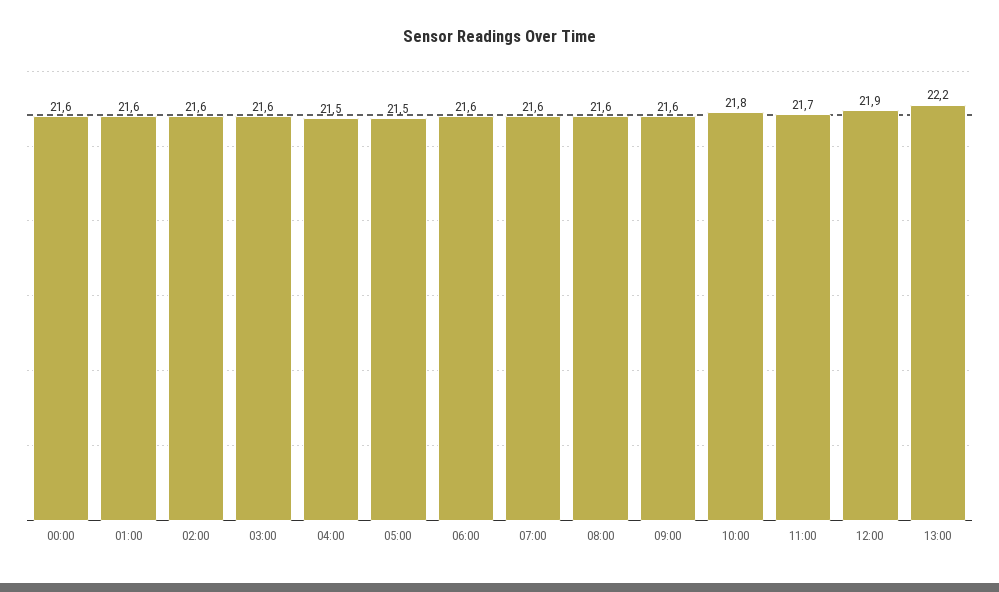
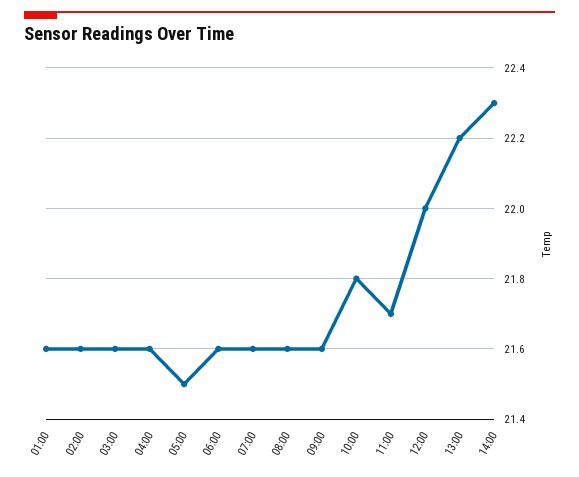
00:00: 21.6 -> none
04:00: 21.5 -> 21.6
12:00: 21.9 -> 22
14:00: none -> 22.3

